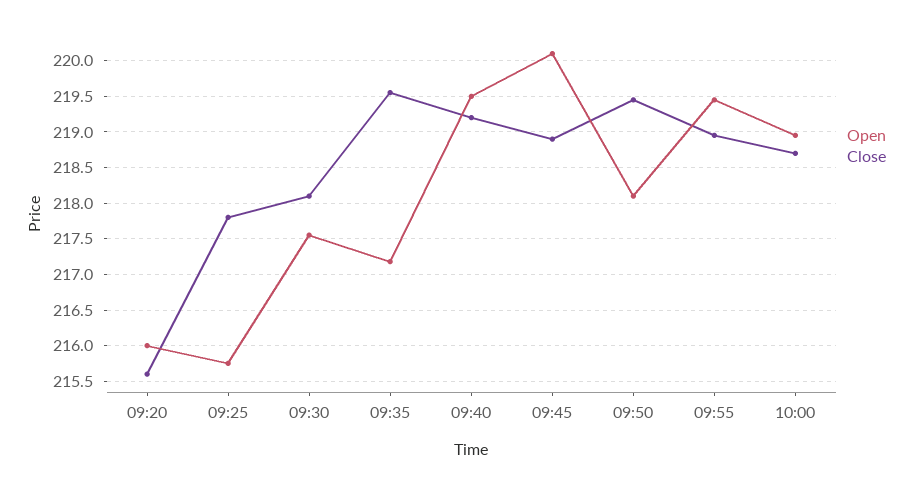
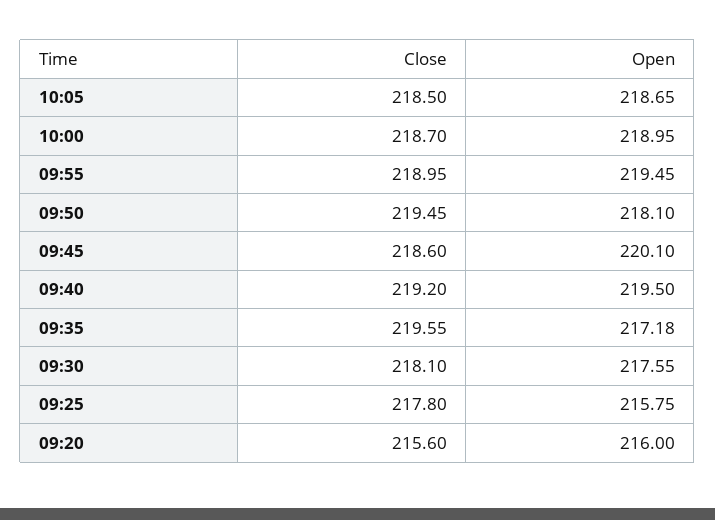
Close, 09:45: 218.9 -> 218.6
Close, 10:05: none -> 218.5
Open, 10:05: none -> 218.65

